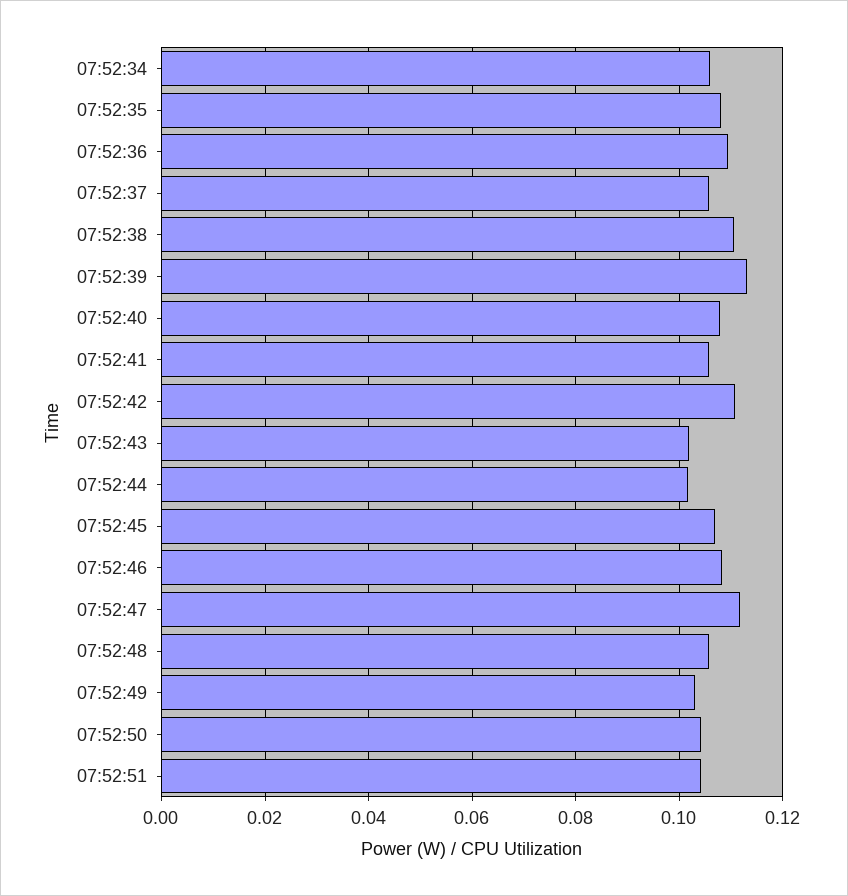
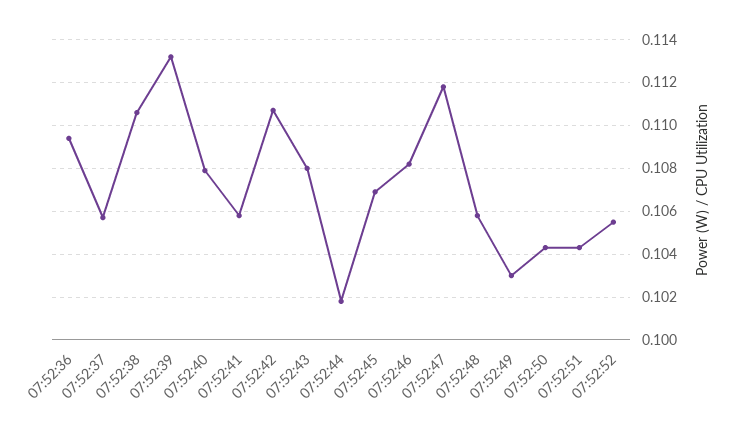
07:52:34: 0.106 -> none
07:52:35: 0.108 -> none
07:52:43: 0.102 -> 0.108
07:52:52: none -> 0.1055

